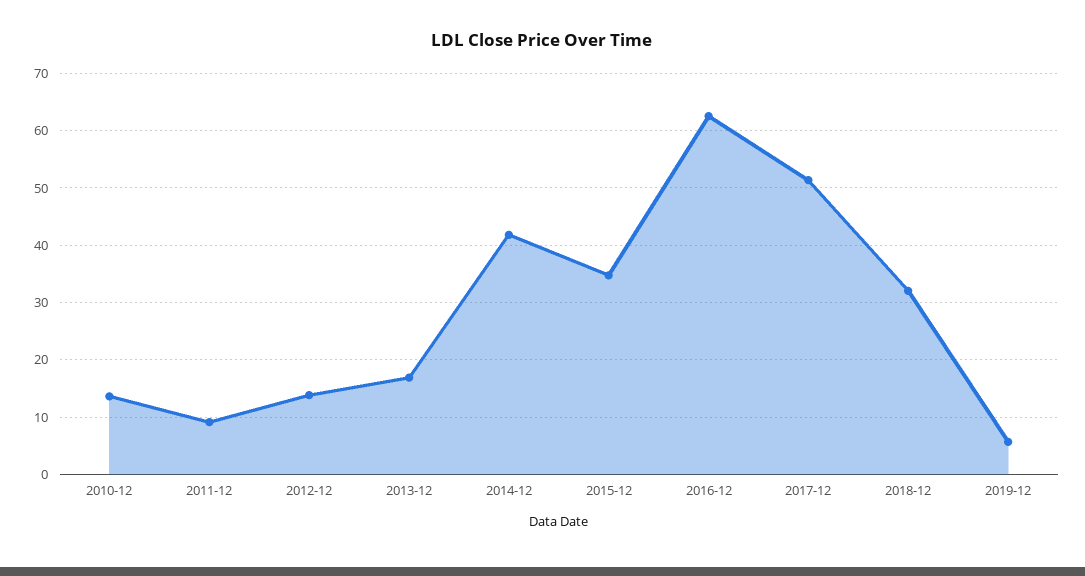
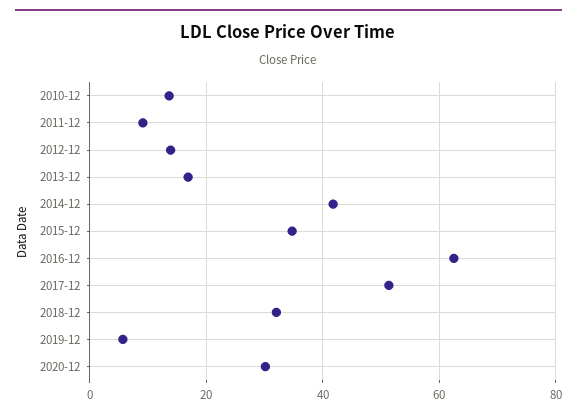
2020-12: none -> 30

